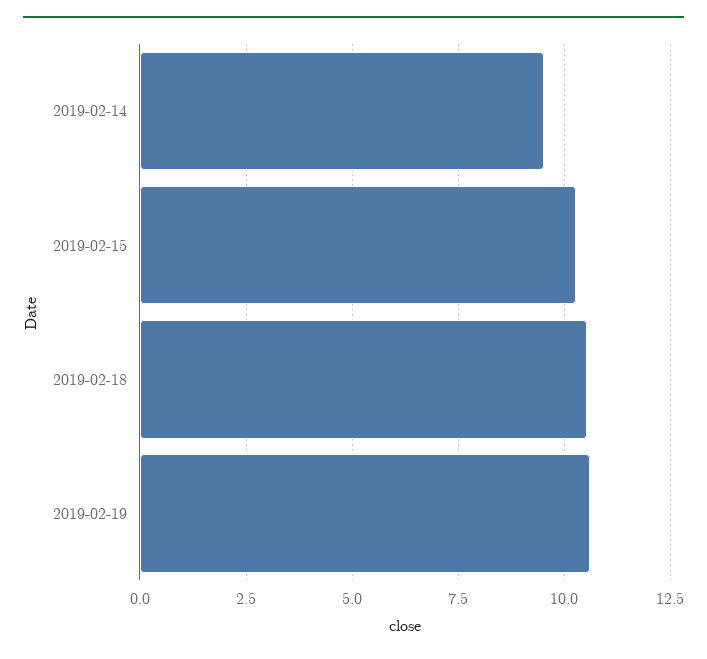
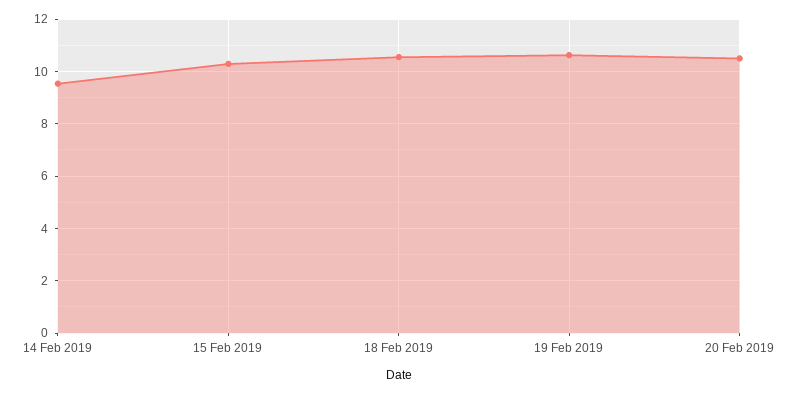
20 Feb 2019: none -> 10.5

